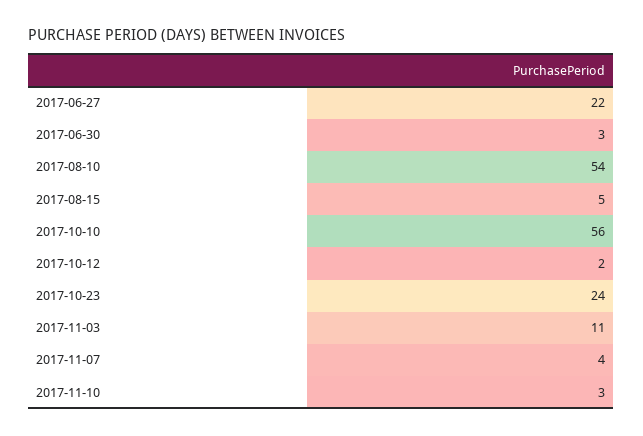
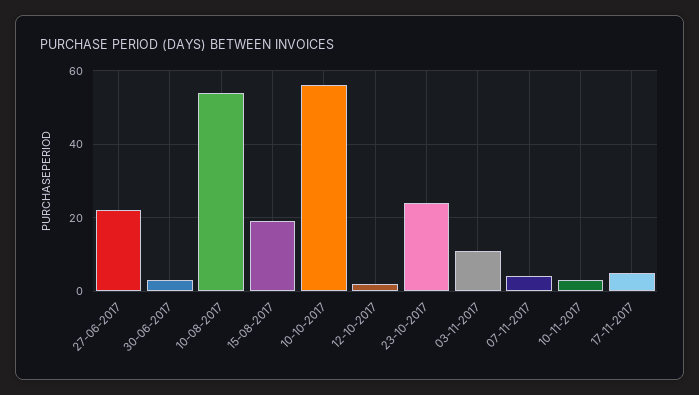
2017-08-15: 5 -> 20
17-11-2017: none -> 5

